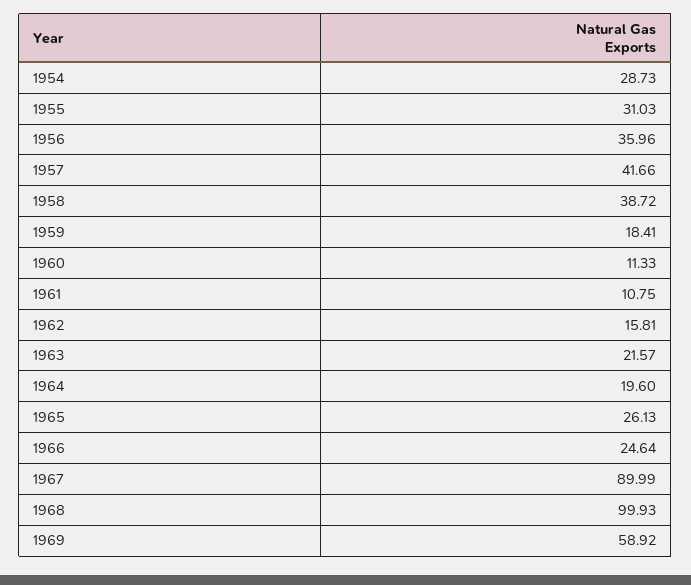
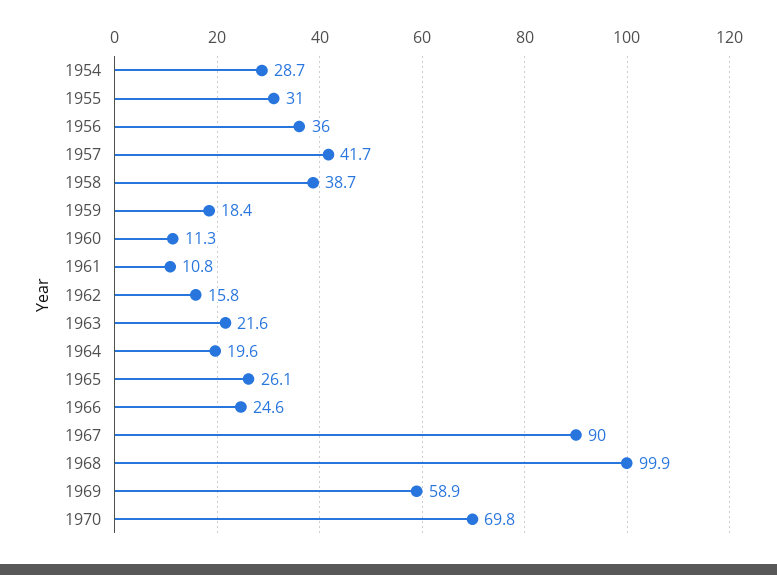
1970: none -> 69.8

